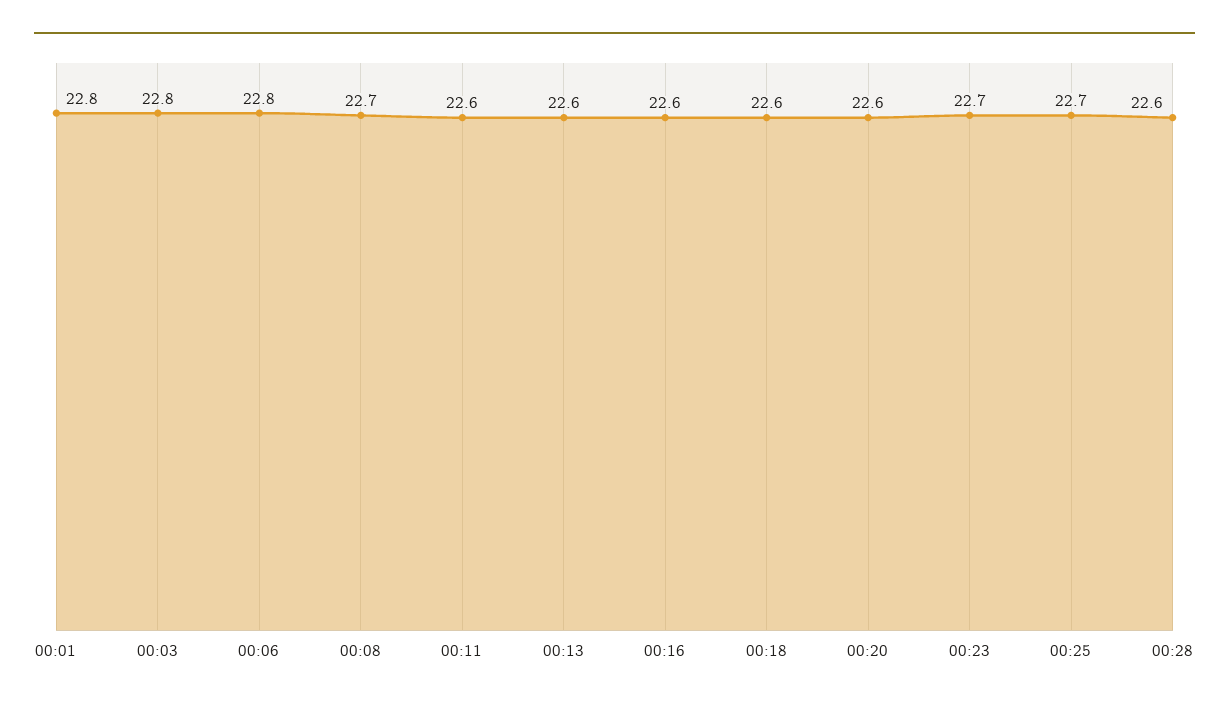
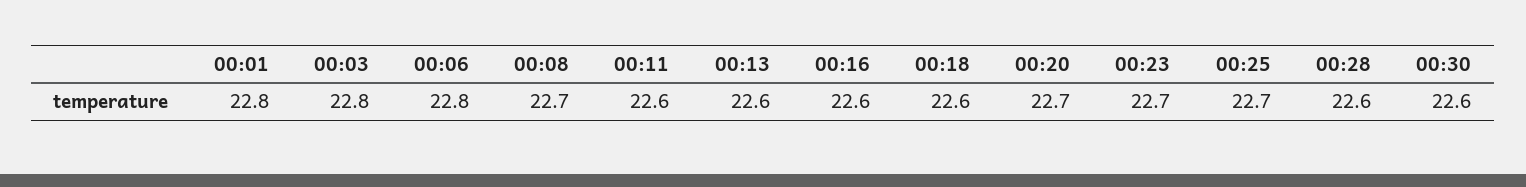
00:20: 22.6 -> 22.7
00:30: none -> 22.6

